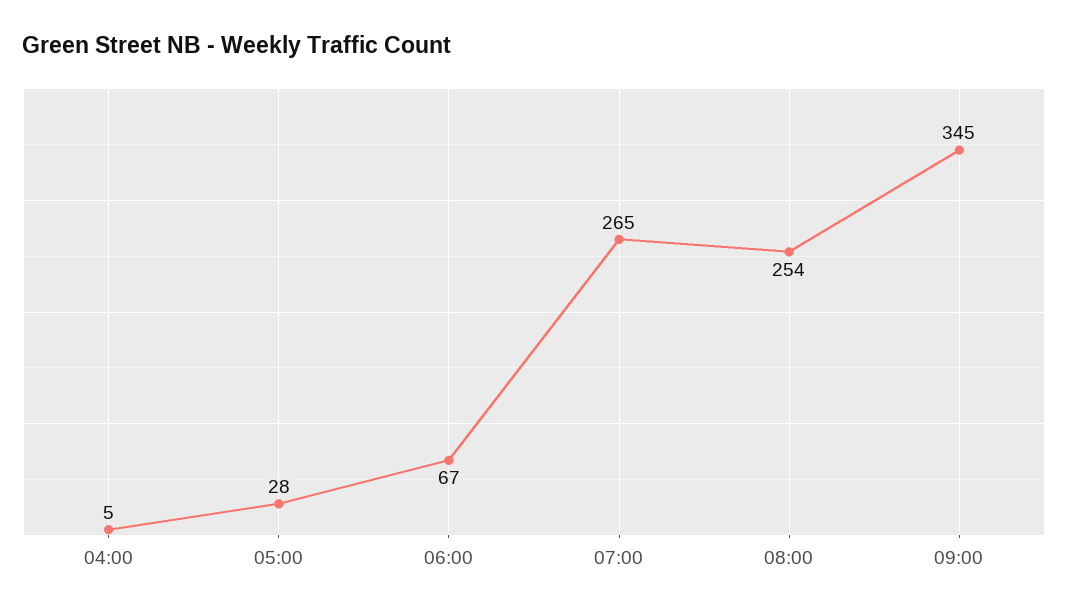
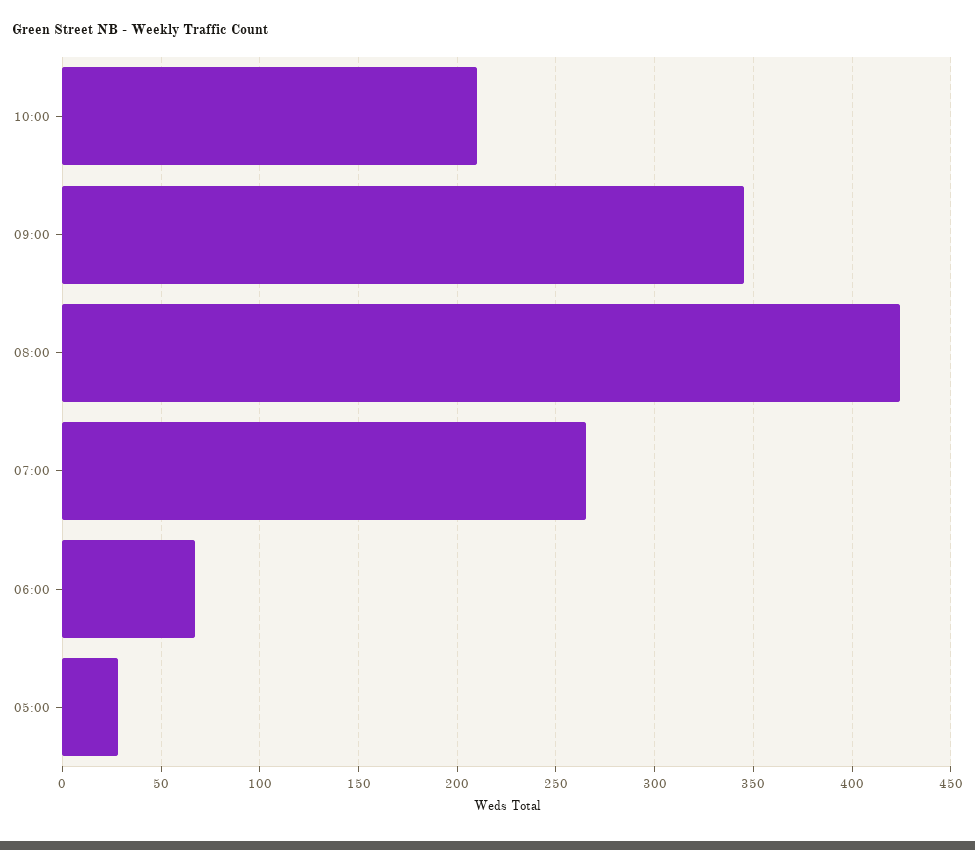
04:00: 5 -> none
08:00: 254 -> 425
10:00: none -> 210

